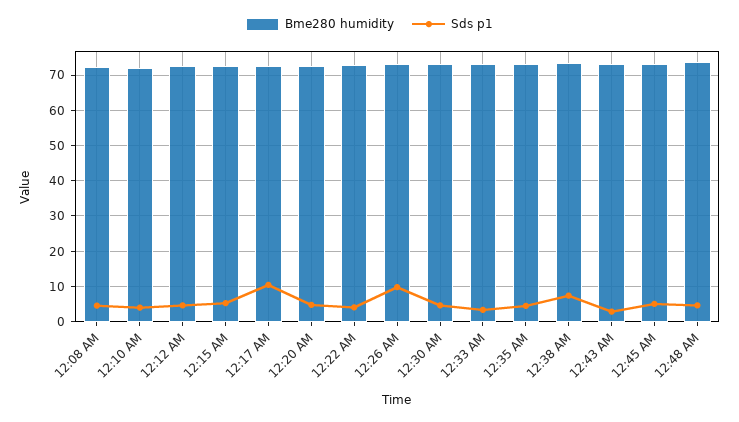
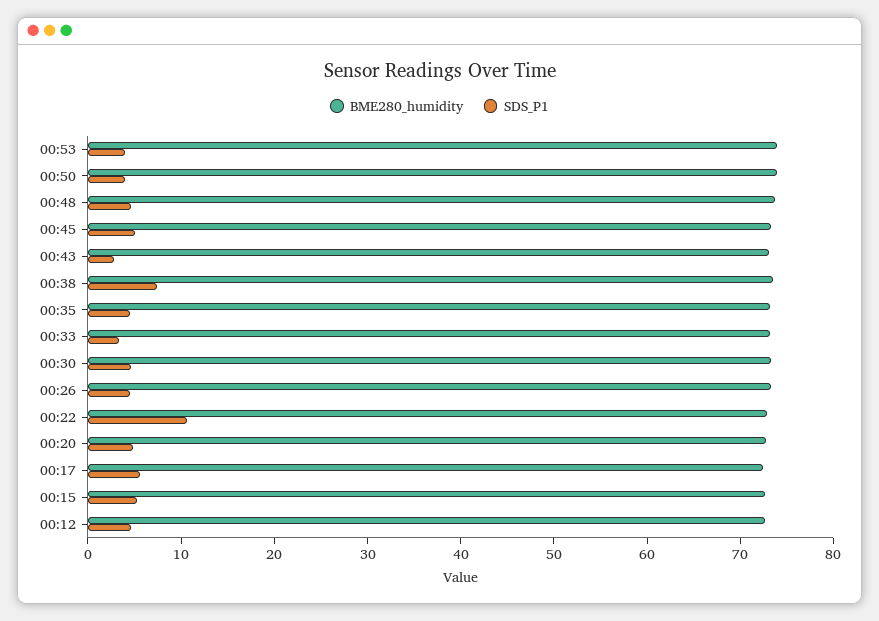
Bme280 humidity, 12:08 AM: 72 -> none
Sds p1, 12:08 AM: 4 -> none
Bme280 humidity, 12:10 AM: 72 -> none
Sds p1, 12:10 AM: 4 -> none
Sds p1, 12:17 AM: 10 -> 6
Sds p1, 12:22 AM: 4 -> 10
Sds p1, 12:26 AM: 10 -> 4
Bme280 humidity, 00:53: none -> 74
Sds p1, 00:53: none -> 4
Bme280 humidity, 00:50: none -> 74
Sds p1, 00:50: none -> 4

